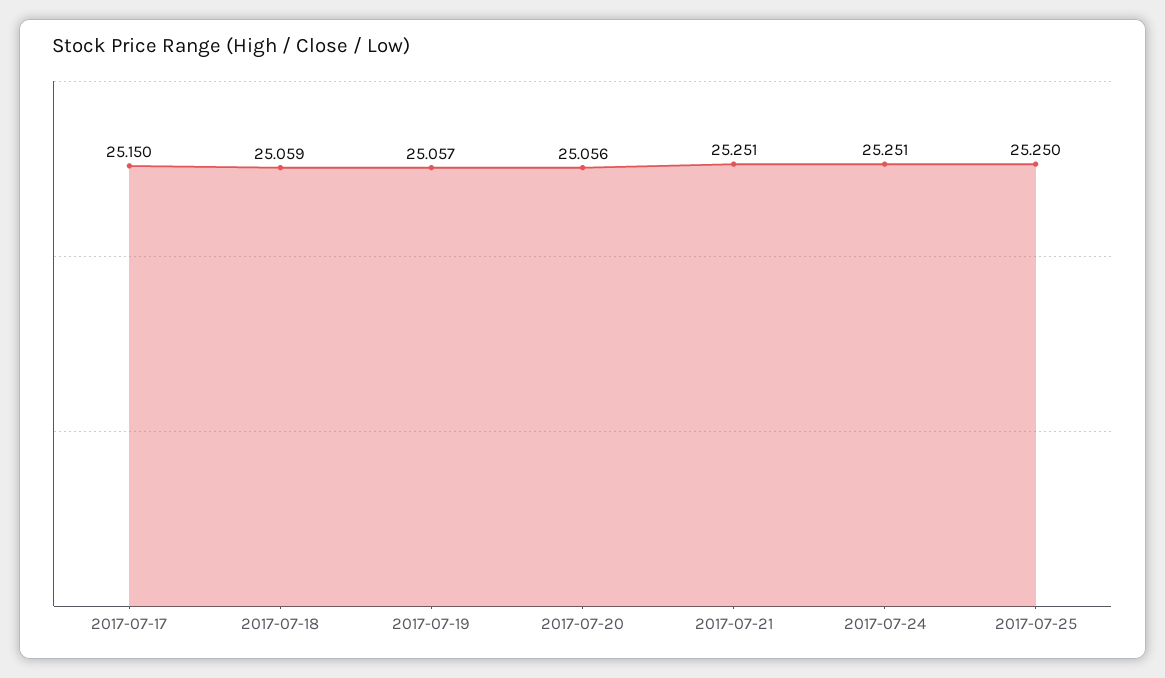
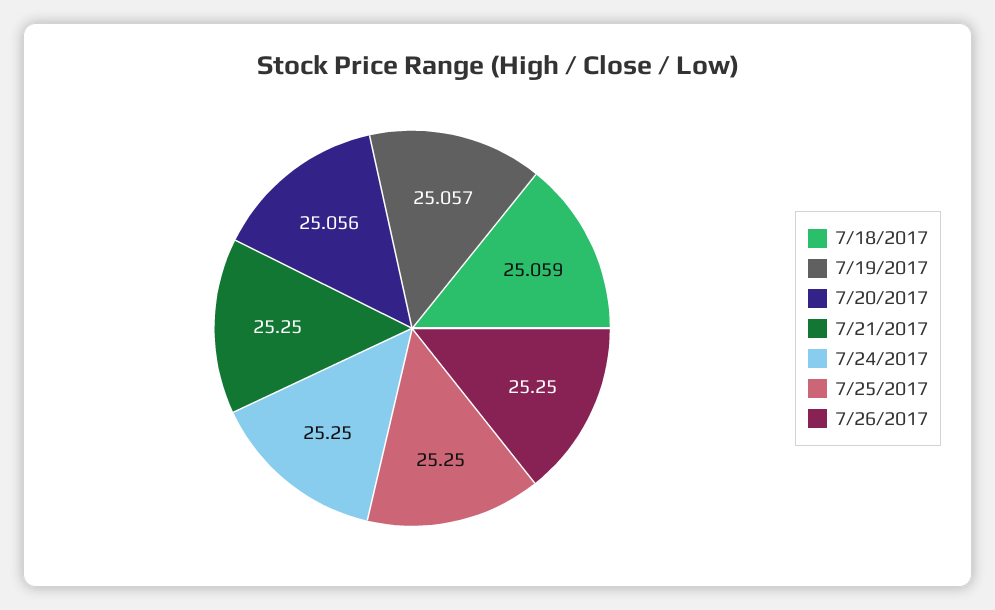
2017-07-17: 25.15 -> none
2017-07-21: 25.251 -> 25.25
2017-07-24: 25.251 -> 25.25
7/26/2017: none -> 25.25

